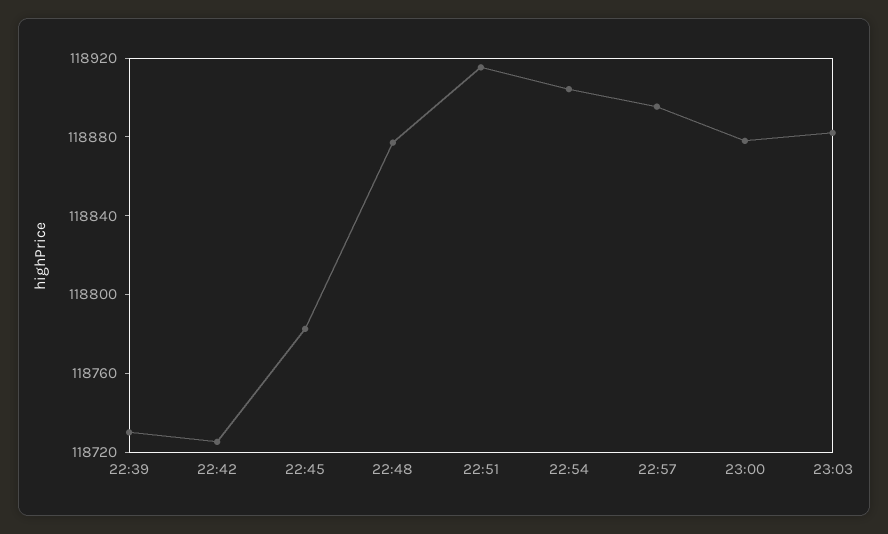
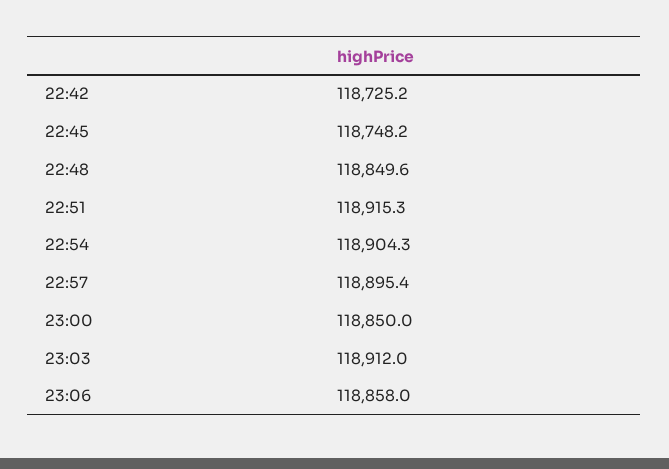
22:39: 118730 -> none
22:45: 118780 -> 118748.2
22:48: 118880 -> 118849.6
23:00: 118880 -> 118850
23:03: 118880 -> 118912
23:06: none -> 118858

